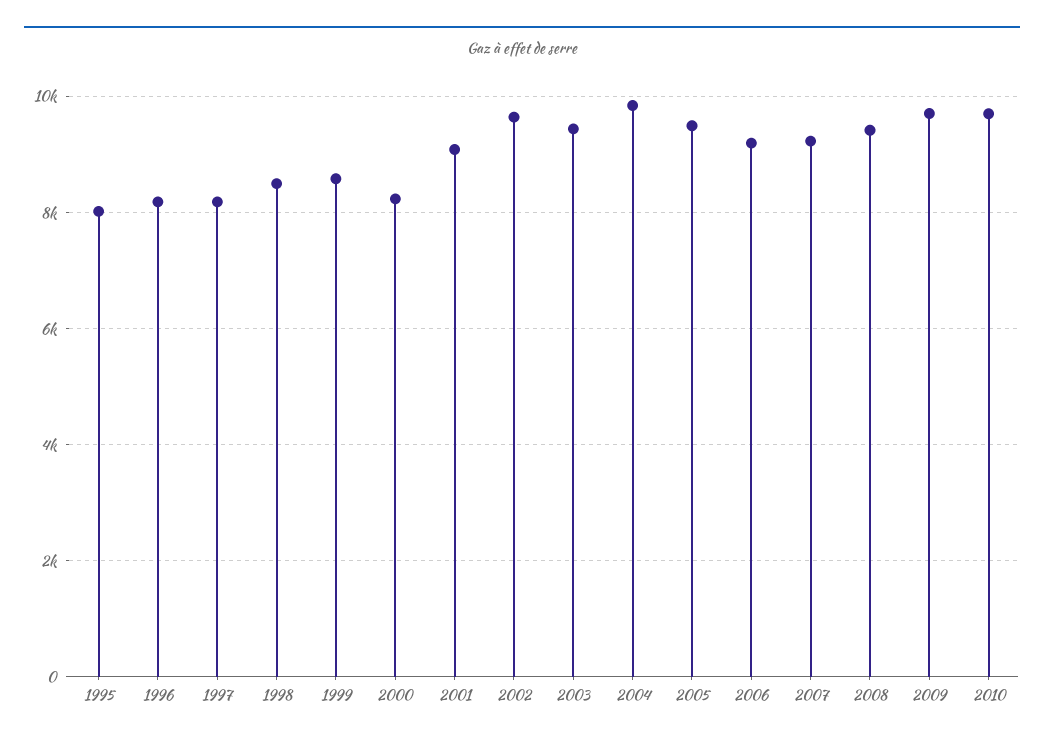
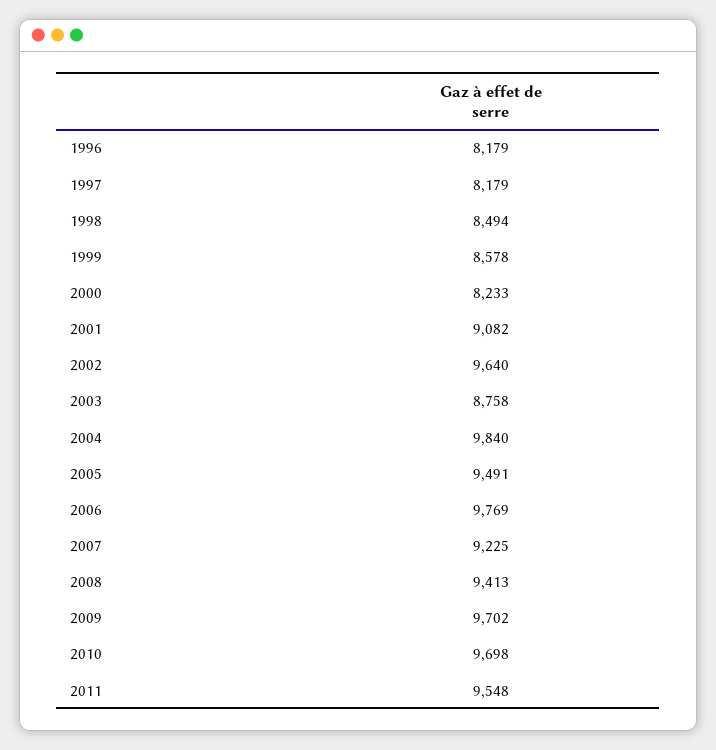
1995: 8000 -> none
2003: 9400 -> 8758
2006: 9200 -> 9769
2011: none -> 9548

